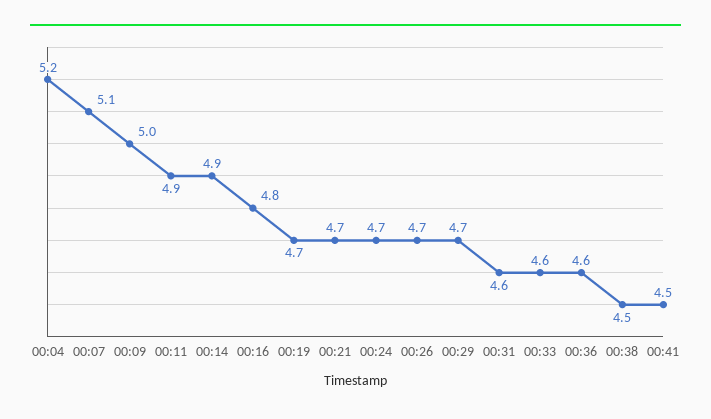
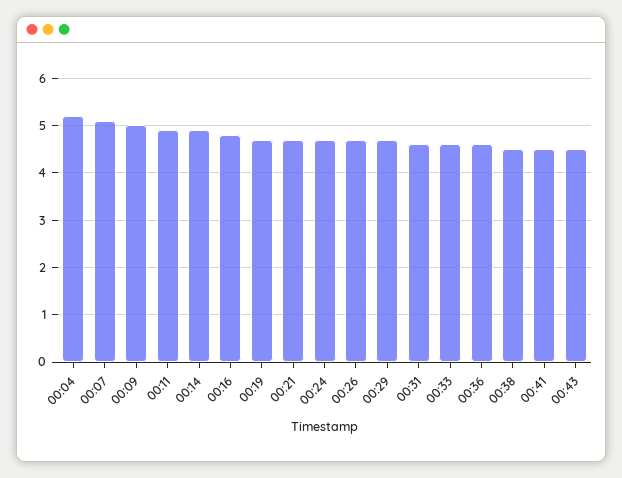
00:43: none -> 4.5

